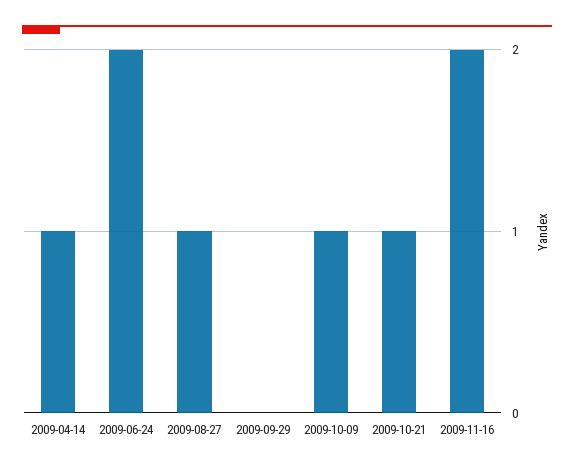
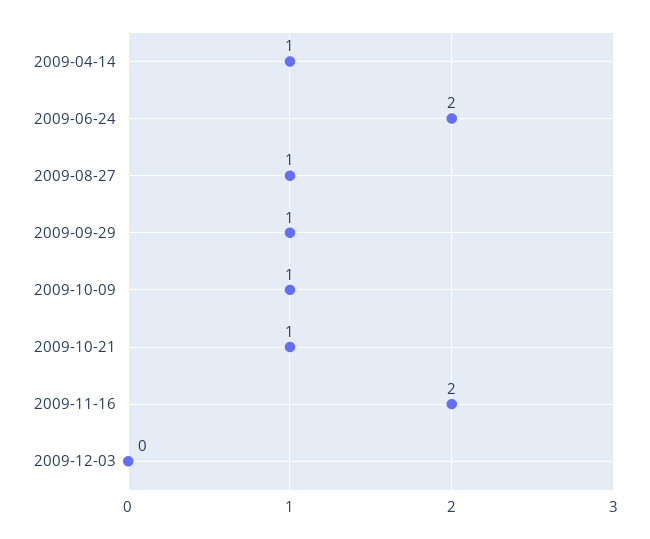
2009-09-29: 0 -> 1
2009-12-03: none -> 0

